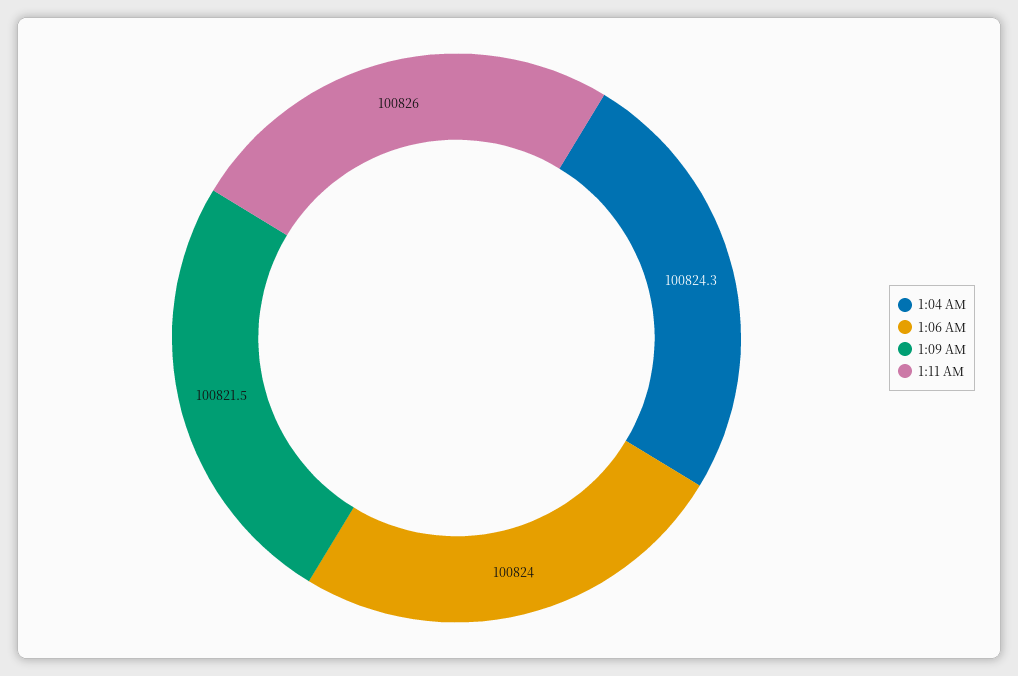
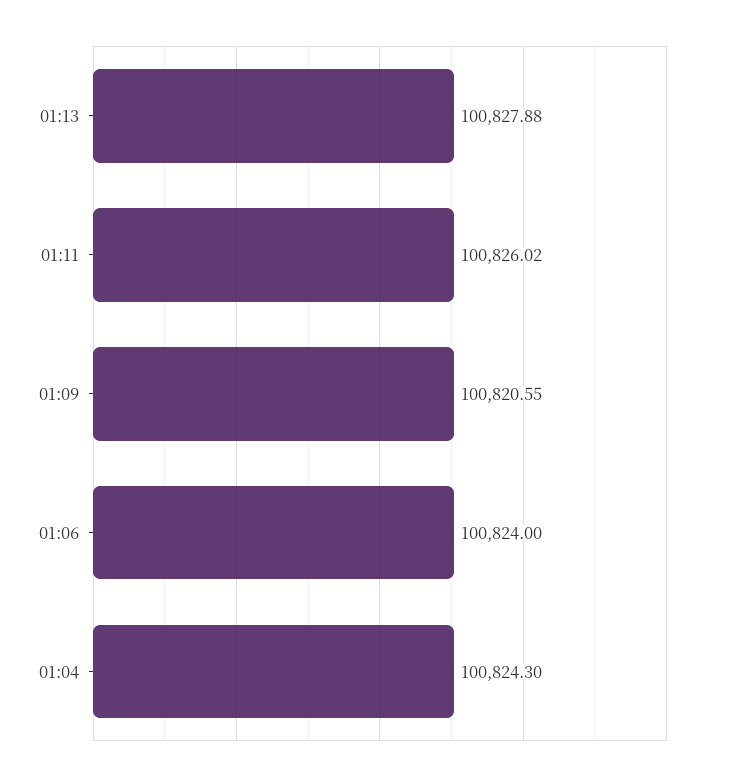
1:09 AM: 100821.5 -> 100820.55
01:13: none -> 100827.88

